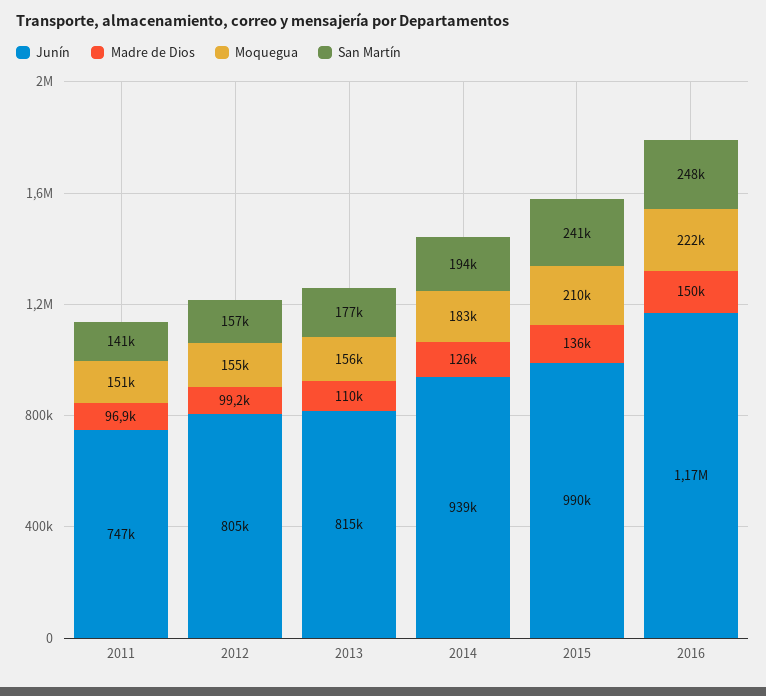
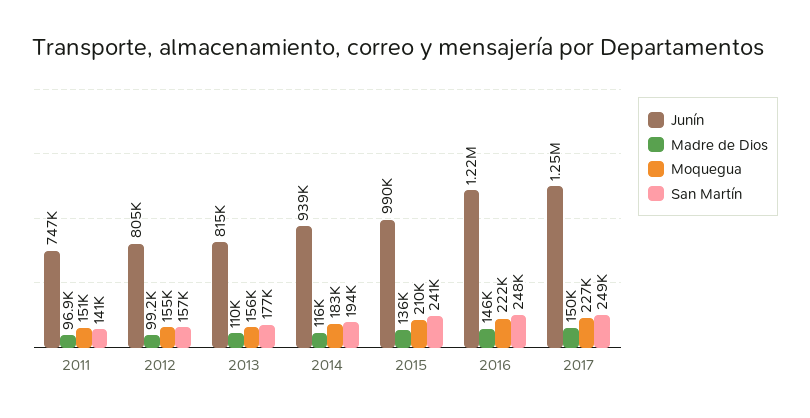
Madre de Dios, 2014: 126000 -> 116000
Junín, 2016: 1170000 -> 1220000
Madre de Dios, 2016: 150000 -> 146000
Junín, 2017: none -> 1250000
Madre de Dios, 2017: none -> 150000
Moquegua, 2017: none -> 227000
San Martín, 2017: none -> 249000

